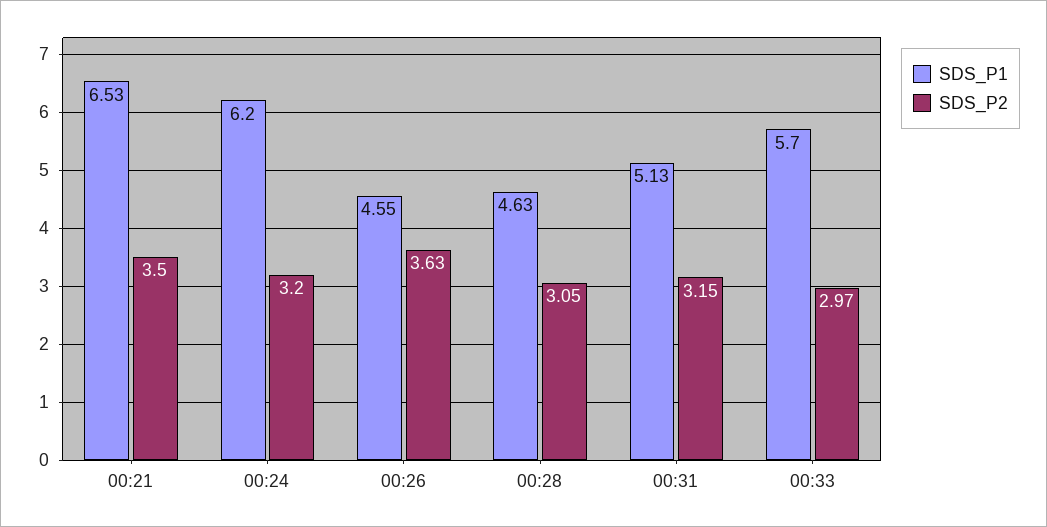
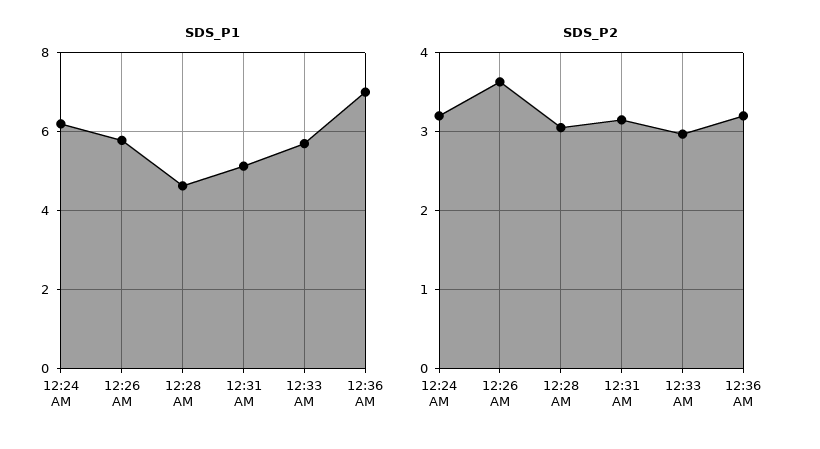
SDS_P1, 00:21: 6.53 -> none
SDS_P2, 00:21: 3.5 -> none
SDS_P1, 00:26: 4.55 -> 5.8
SDS_P1, 12:36 AM: none -> 7
SDS_P2, 12:36 AM: none -> 3.2

